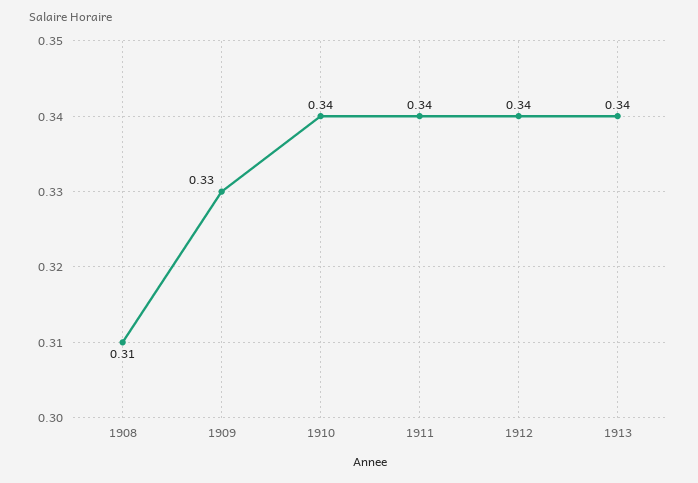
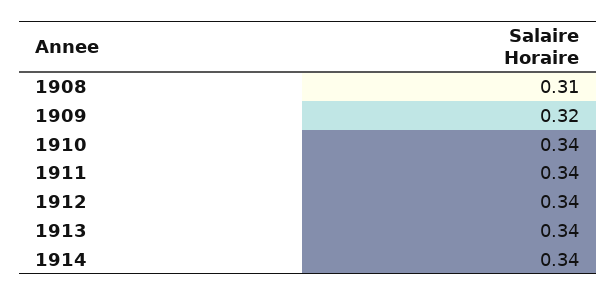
1909: 0.33 -> 0.32
1914: none -> 0.34

